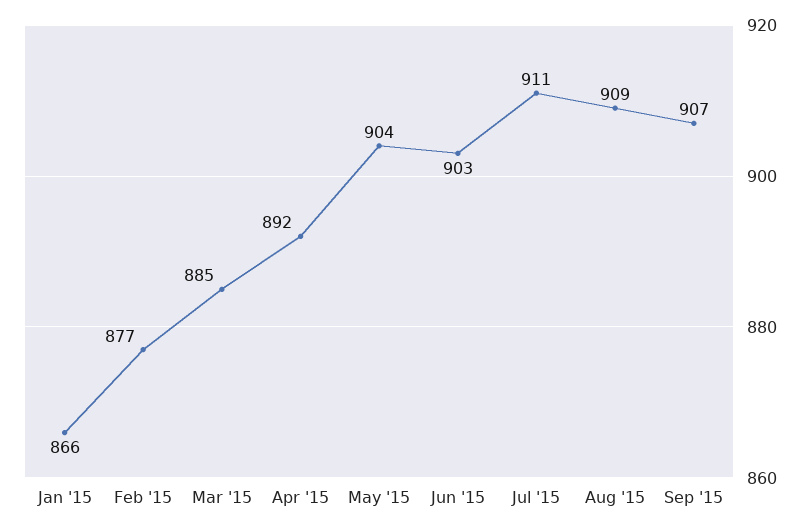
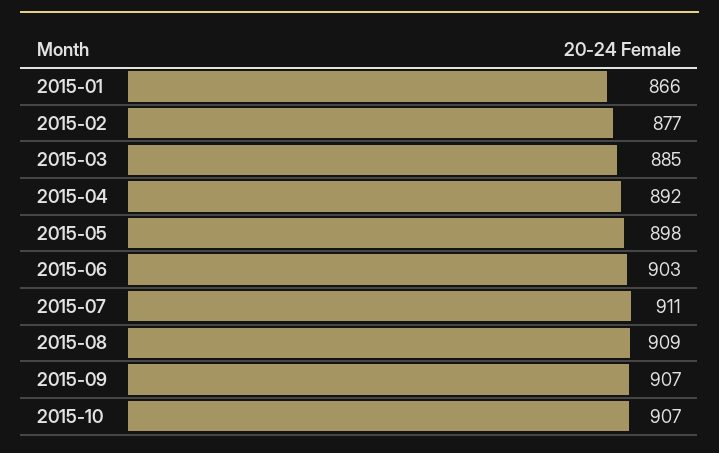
May '15: 904 -> 898
2015-10: none -> 907

